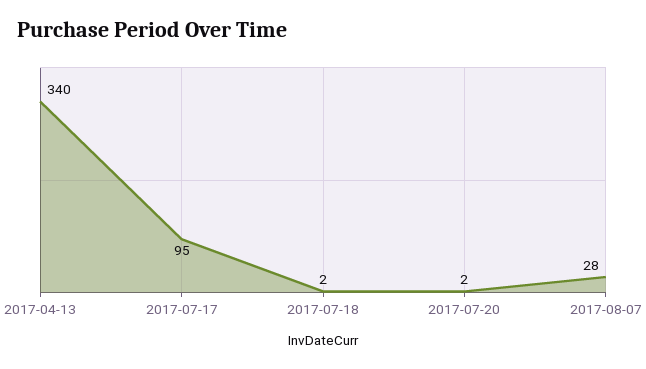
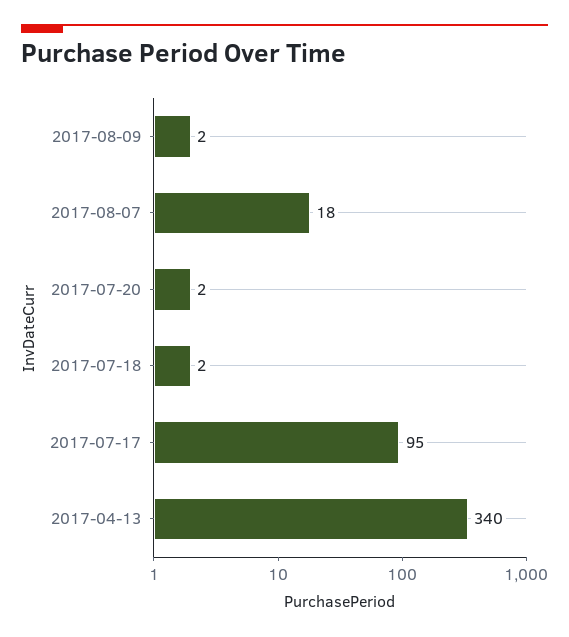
2017-08-07: 28 -> 18
2017-08-09: none -> 2

